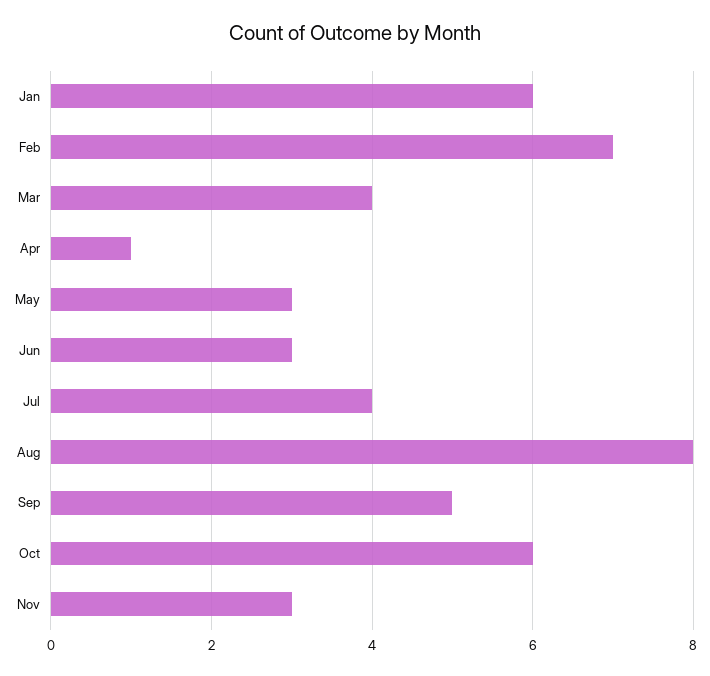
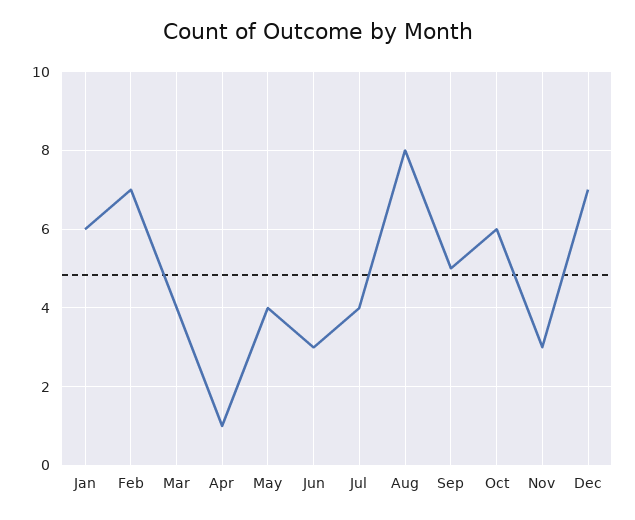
May: 3 -> 4
Dec: none -> 7

